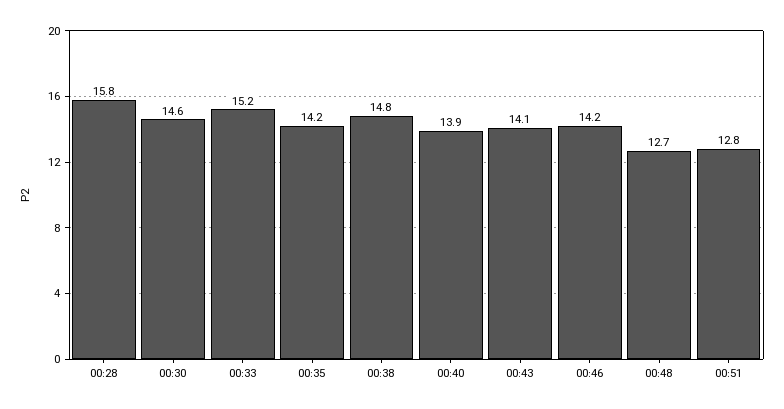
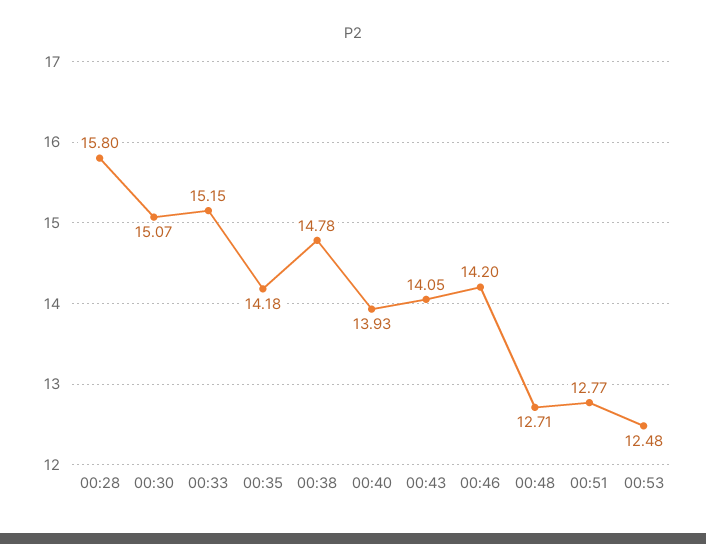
00:30: 14.6 -> 15.07
00:53: none -> 12.48

